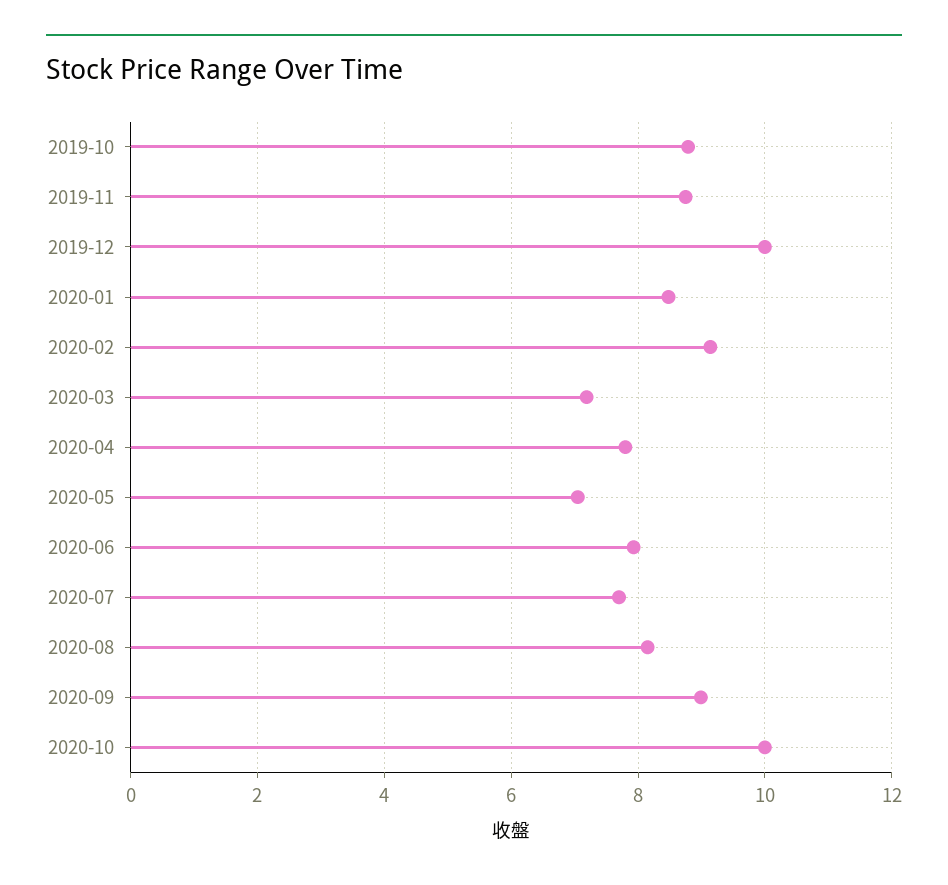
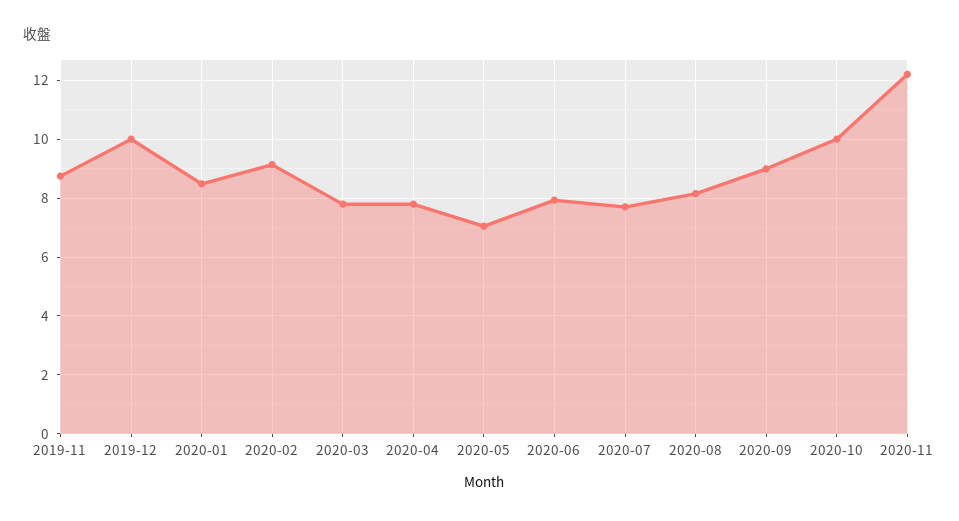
2019-10: 8.8 -> none
2020-03: 7.2 -> 7.75
2020-11: none -> 12.25

